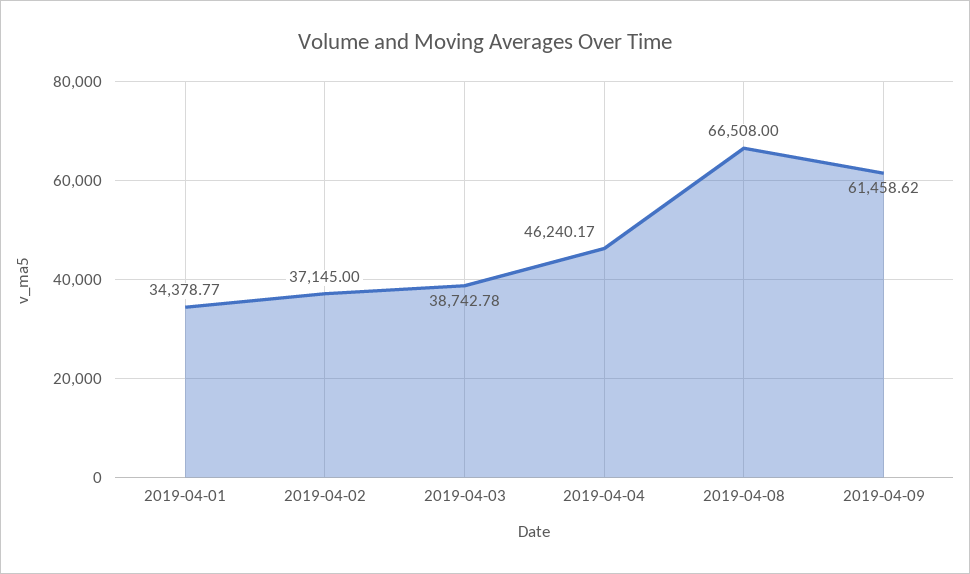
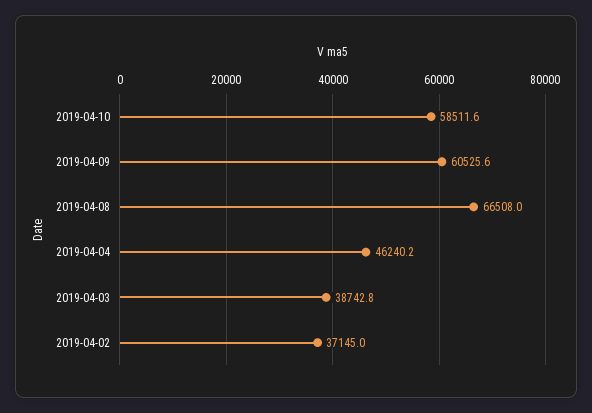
2019-04-01: 34378.77 -> none
2019-04-09: 61458.62 -> 60525.6
2019-04-10: none -> 58511.6

